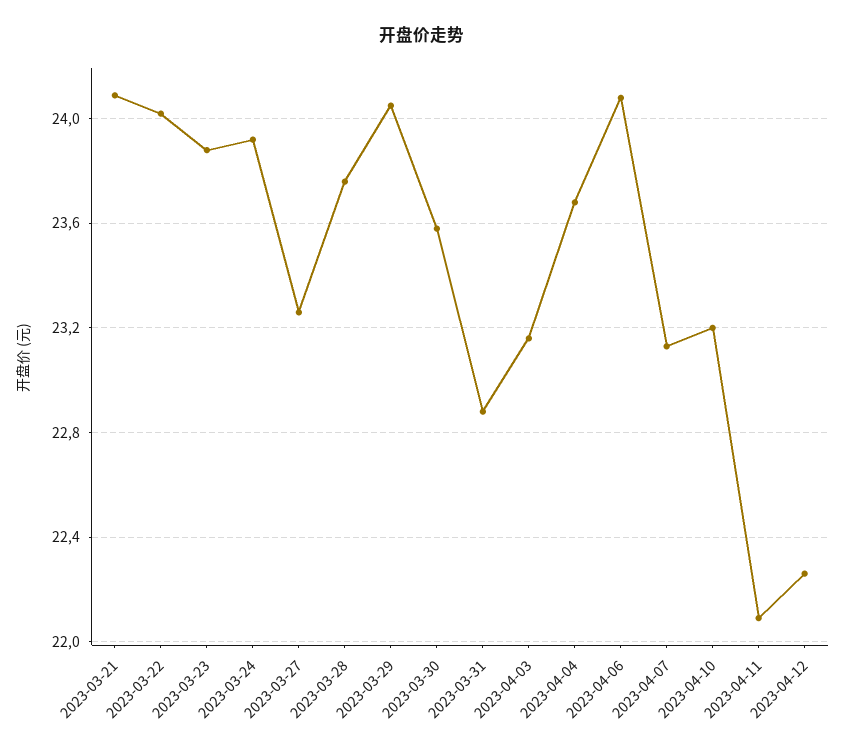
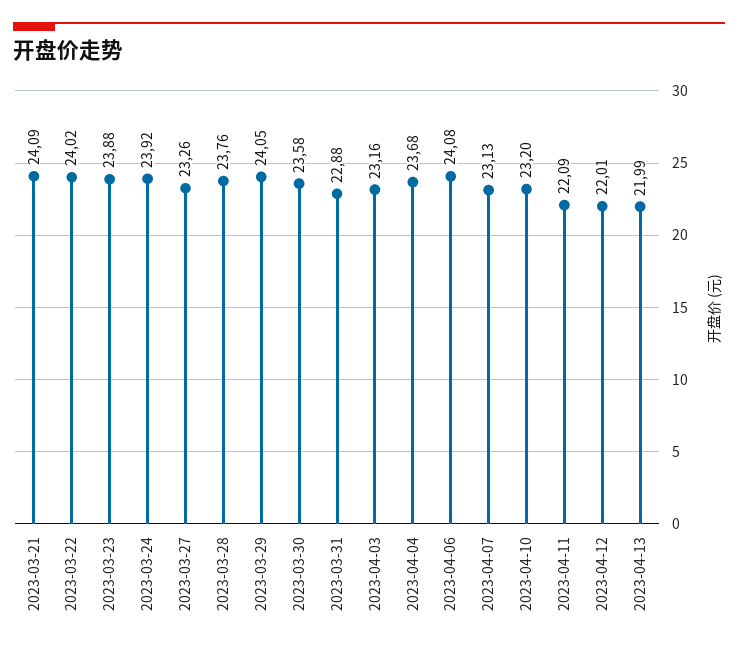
2023-04-12: 22.25 -> 22.01
2023-04-13: none -> 21.99

